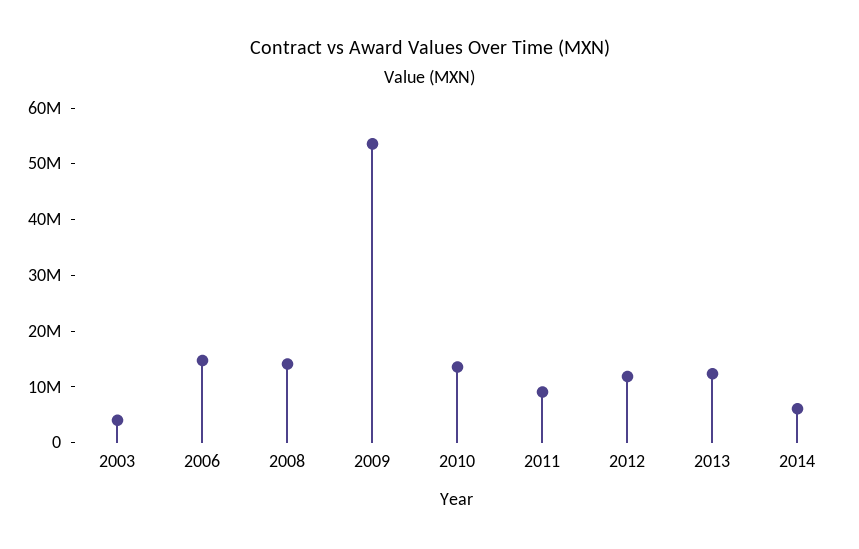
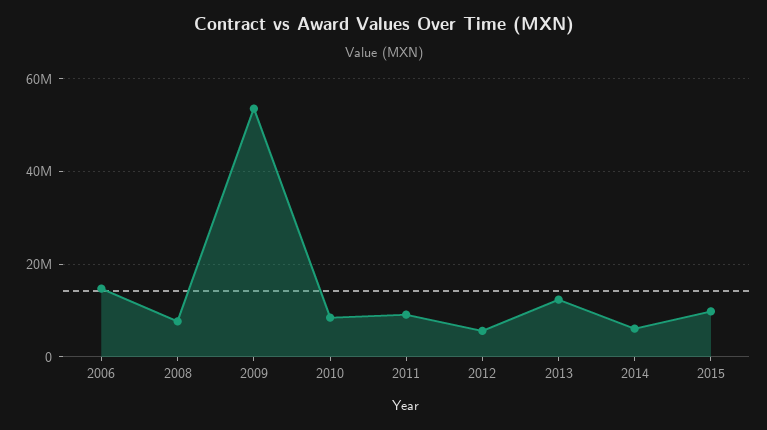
2003: 4000000 -> none
2008: 14000000 -> 8000000
2010: 14000000 -> 8000000
2012: 12000000 -> 6000000
2015: none -> 10000000

